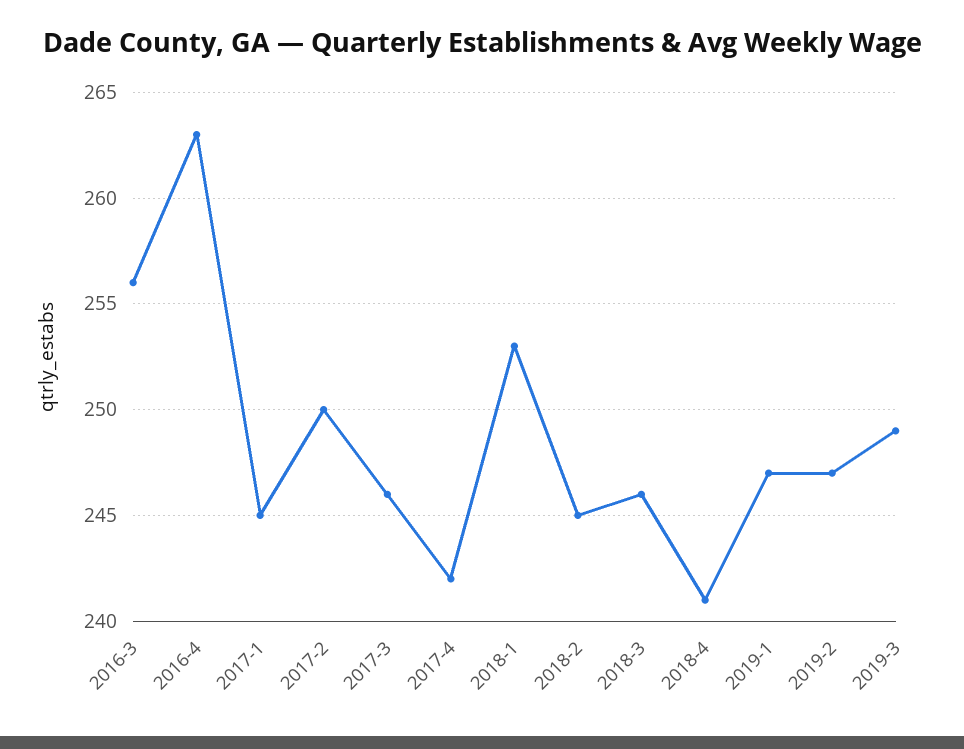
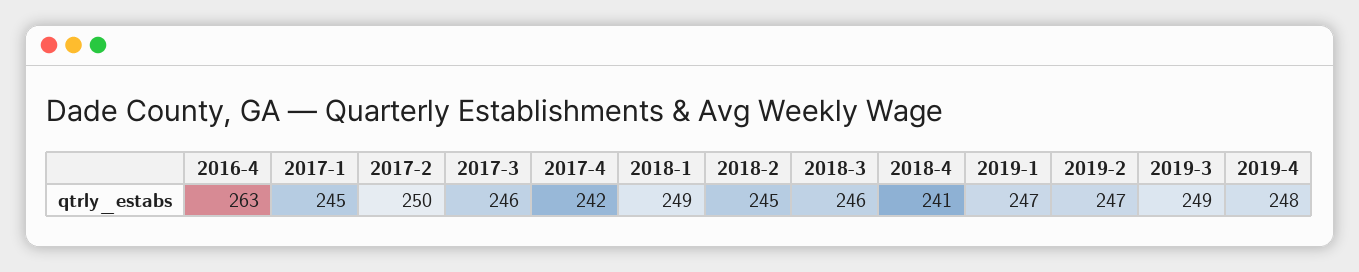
2016-3: 256 -> none
2018-1: 253 -> 249
2019-4: none -> 248

